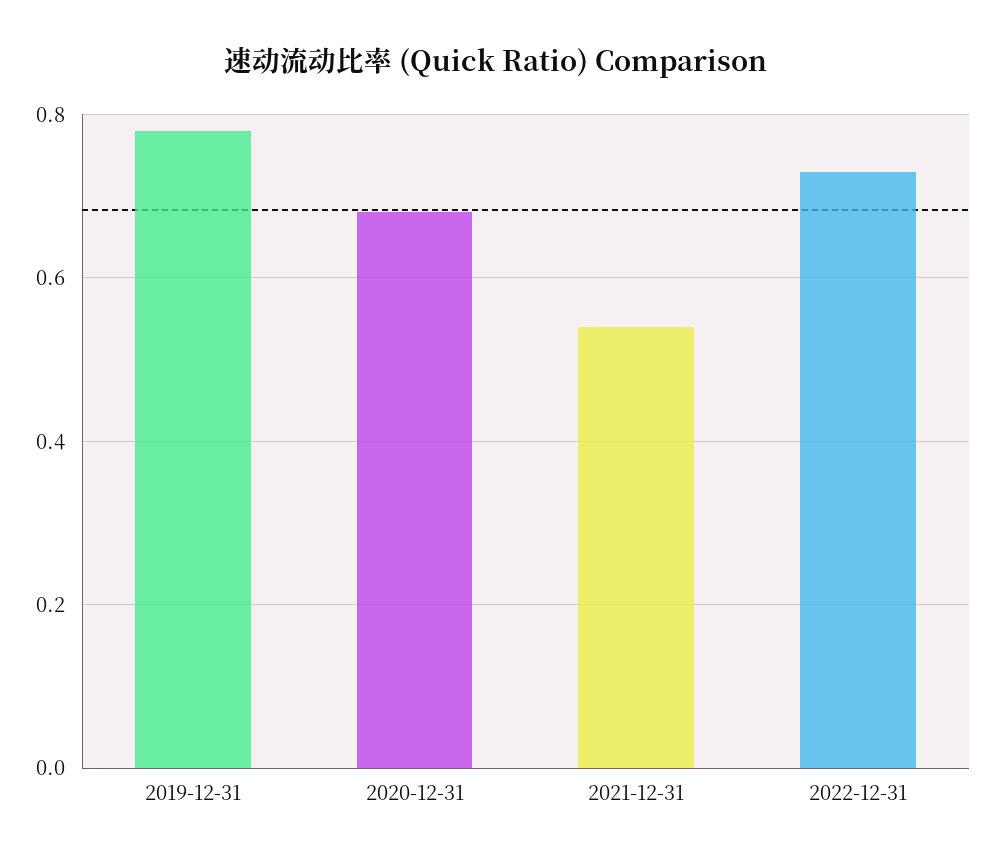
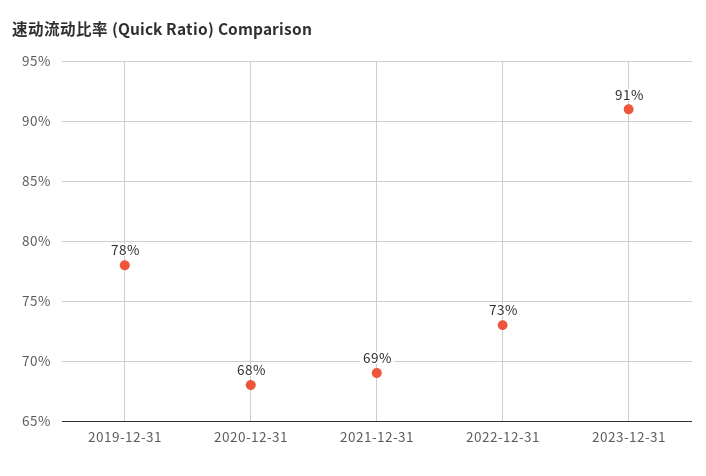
2021-12-31: 0.55 -> 0.69
2023-12-31: none -> 0.91

